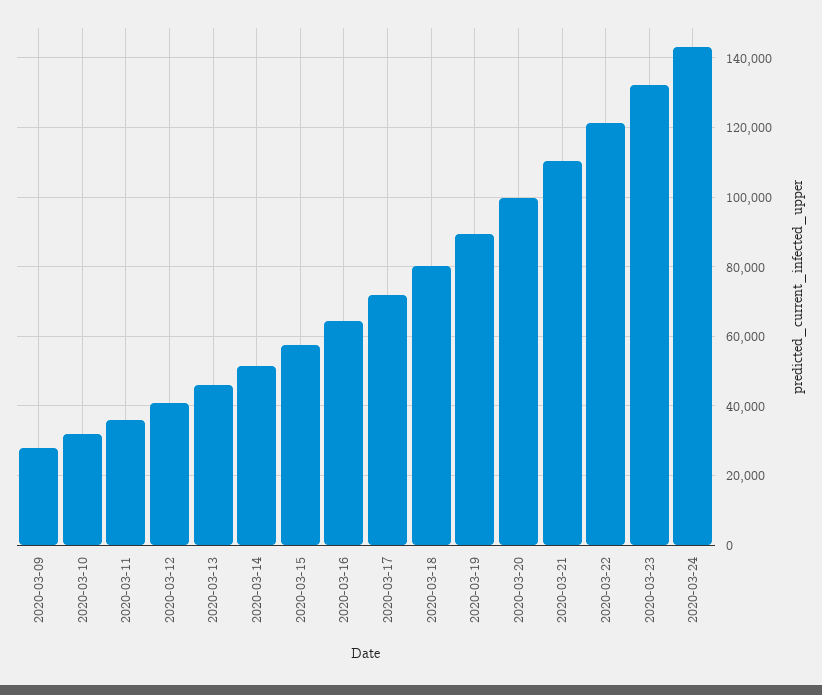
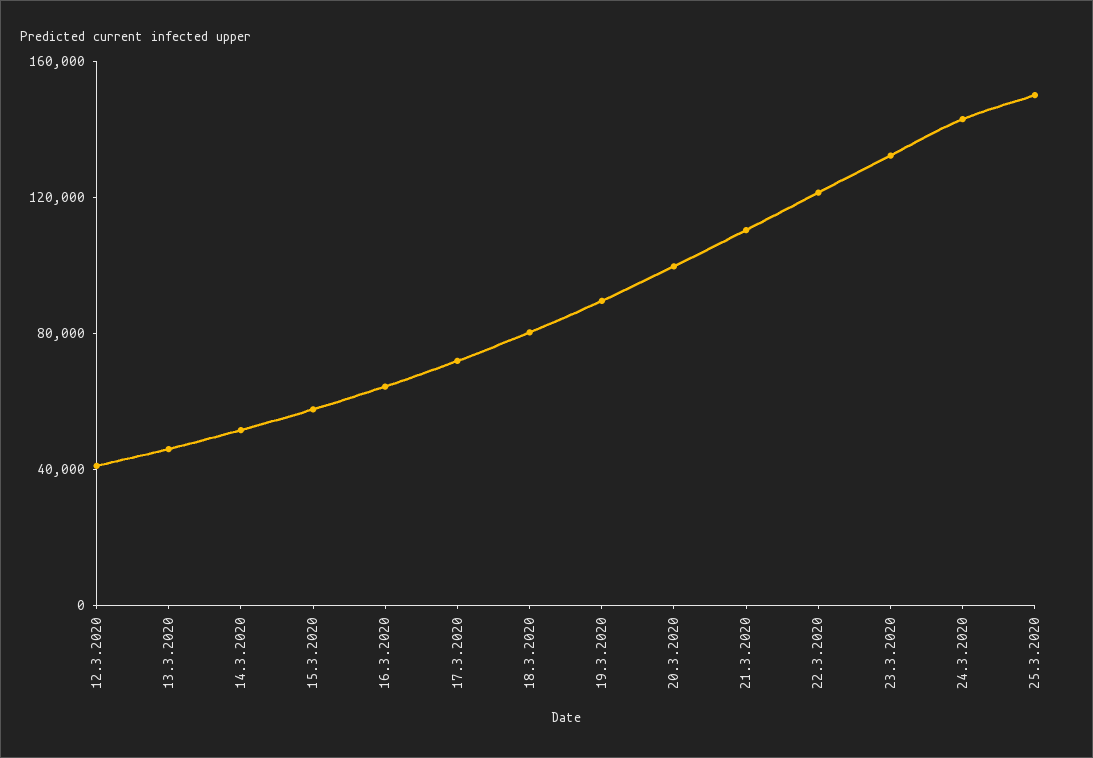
2020-03-09: 28000 -> none
2020-03-10: 32000 -> none
2020-03-11: 36000 -> none
25.3.2020: none -> 150000

